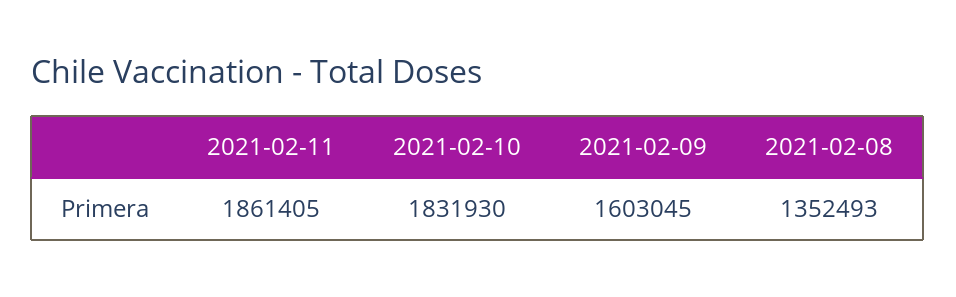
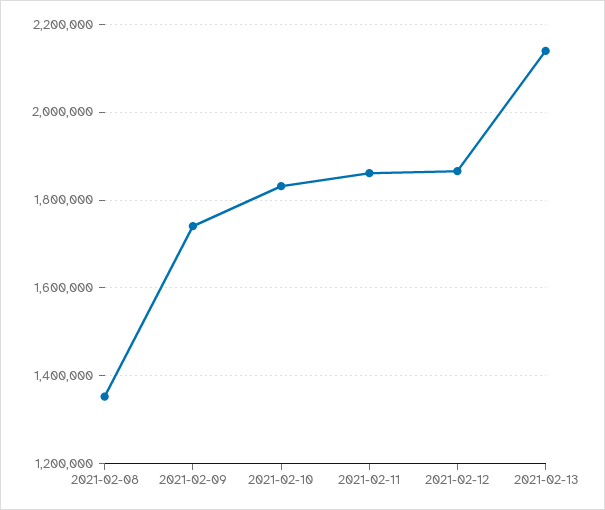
2021-02-09: 1603045 -> 1740000
2021-02-12: none -> 1860000
2021-02-13: none -> 2140000

